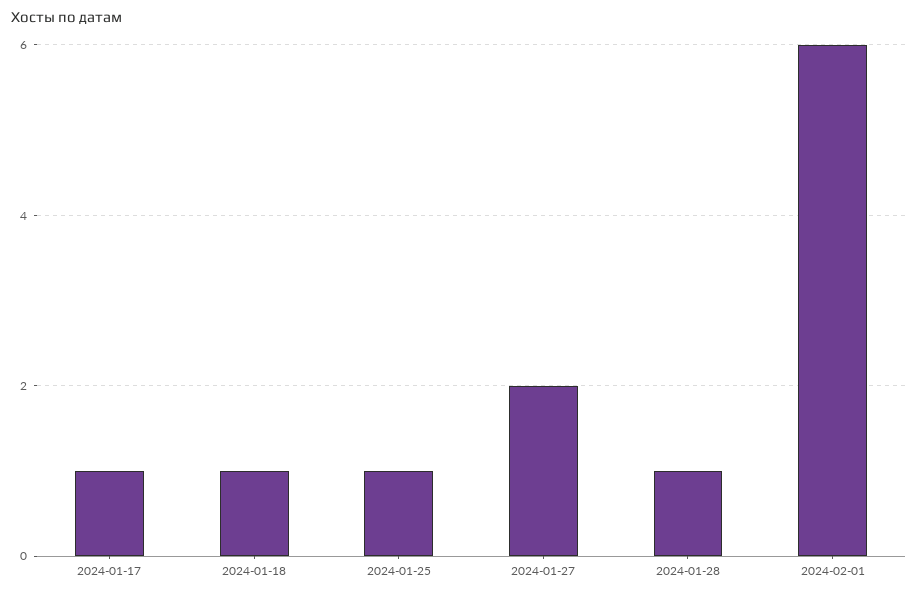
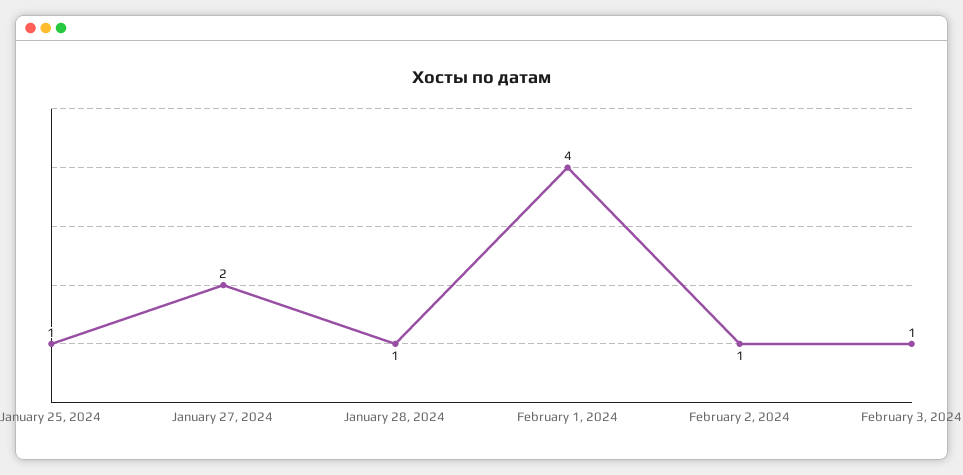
2024-01-17: 1 -> none
2024-01-18: 1 -> none
2024-02-01: 6 -> 4
February 2, 2024: none -> 1
February 3, 2024: none -> 1

